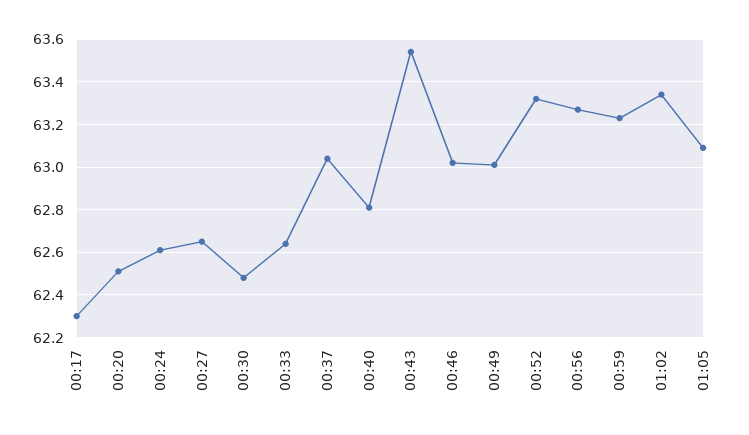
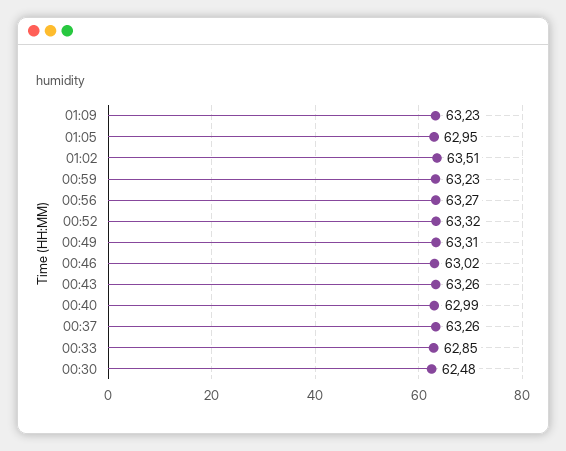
00:17: 62.3 -> none
00:20: 62.5 -> none
00:24: 62.6 -> none
00:27: 62.65 -> none
00:33: 62.65 -> 62.85
00:37: 63.05 -> 63.26
00:40: 62.8 -> 62.99
00:43: 63.55 -> 63.26
00:49: 63 -> 63.31
01:02: 63.35 -> 63.51
01:05: 63.1 -> 62.95
01:09: none -> 63.23

